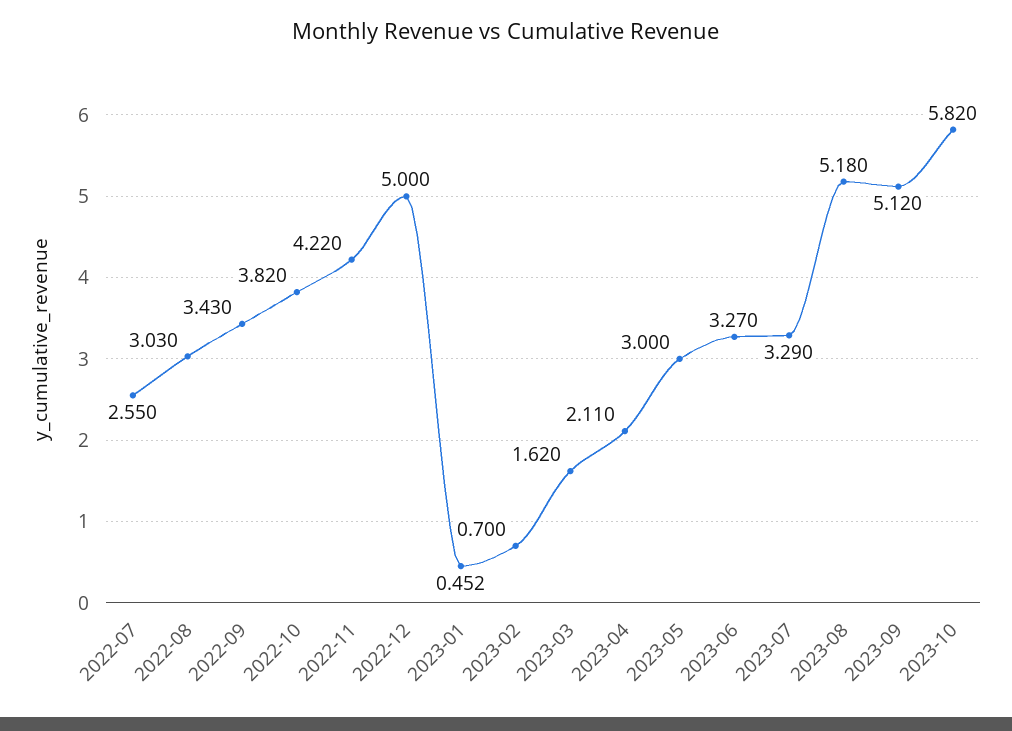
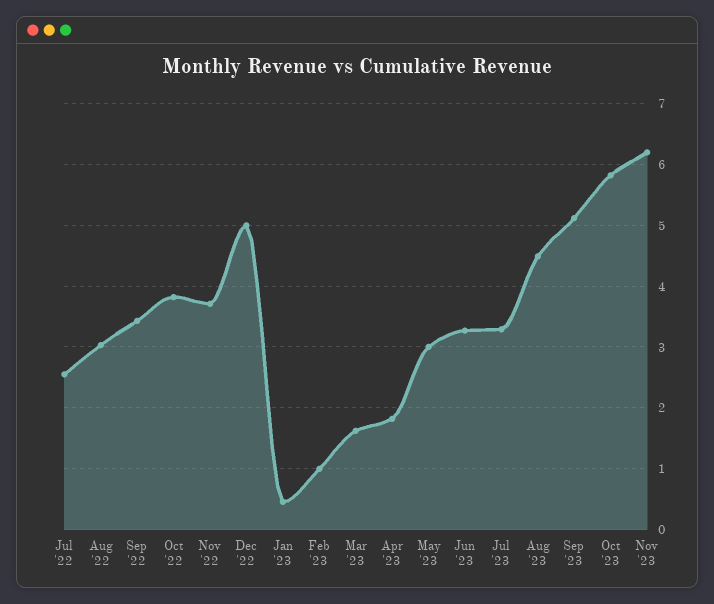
2022-11: 4.22 -> 3.7
2023-02: 0.7 -> 1
2023-04: 2.11 -> 1.8
2023-08: 5.18 -> 4.5
Nov '23: none -> 6.2

